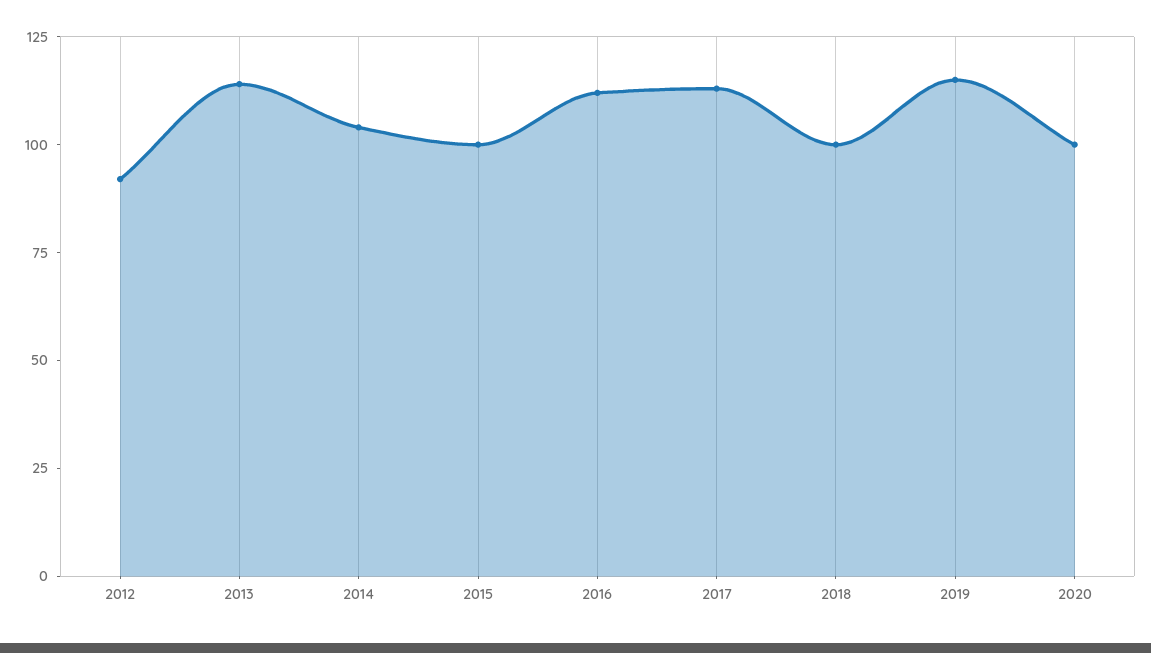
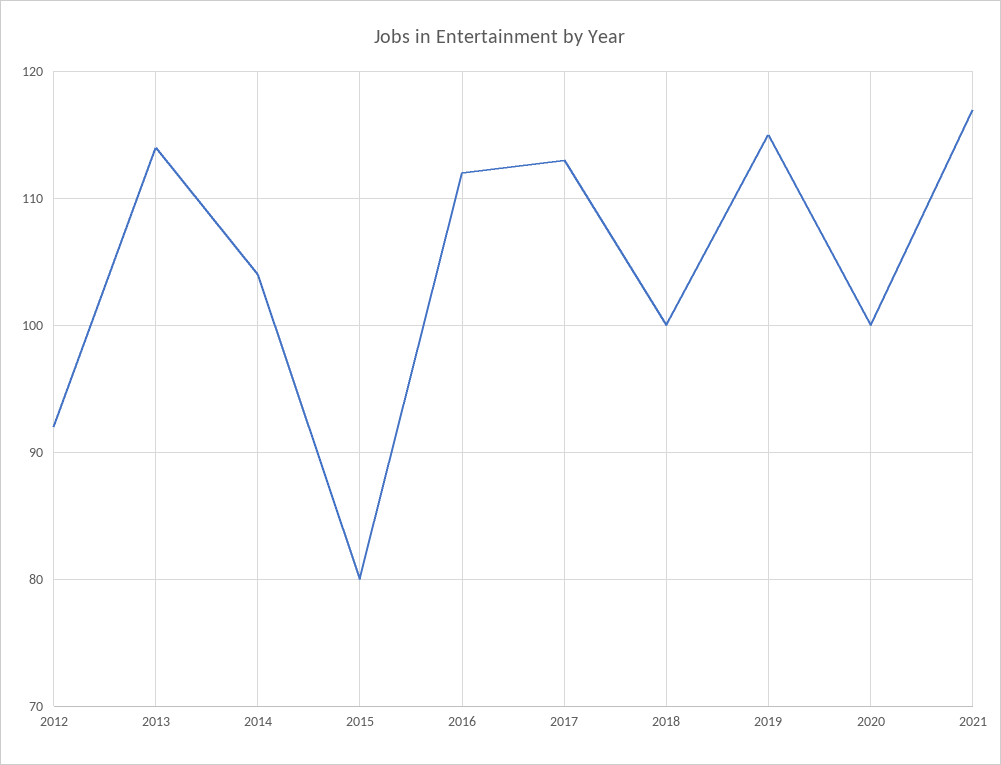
2015: 100 -> 80
2021: none -> 117

